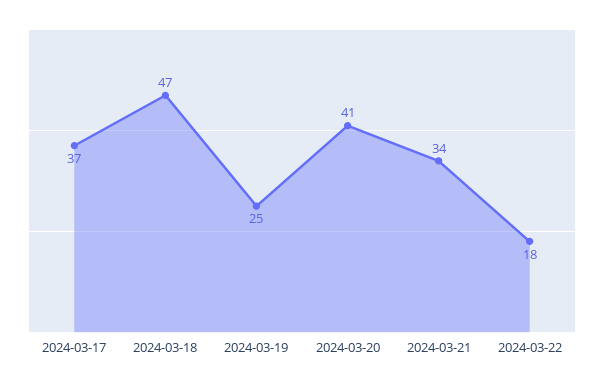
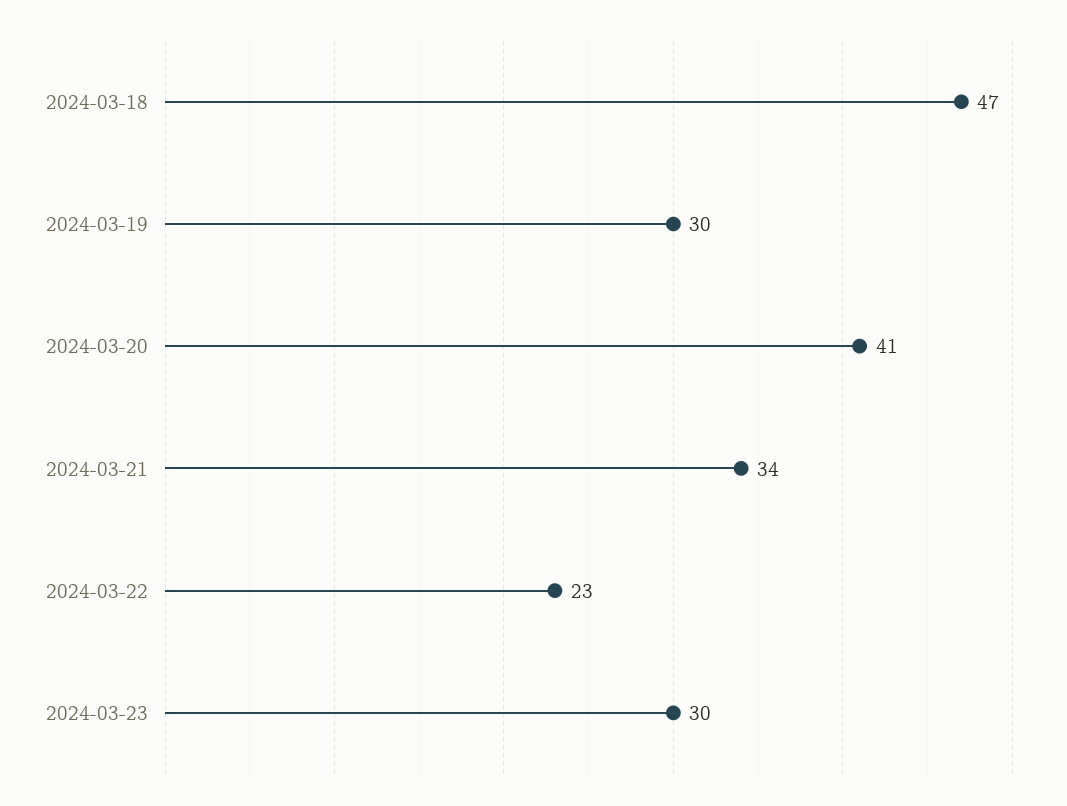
2024-03-17: 37 -> none
2024-03-19: 25 -> 30
2024-03-22: 18 -> 23
2024-03-23: none -> 30

